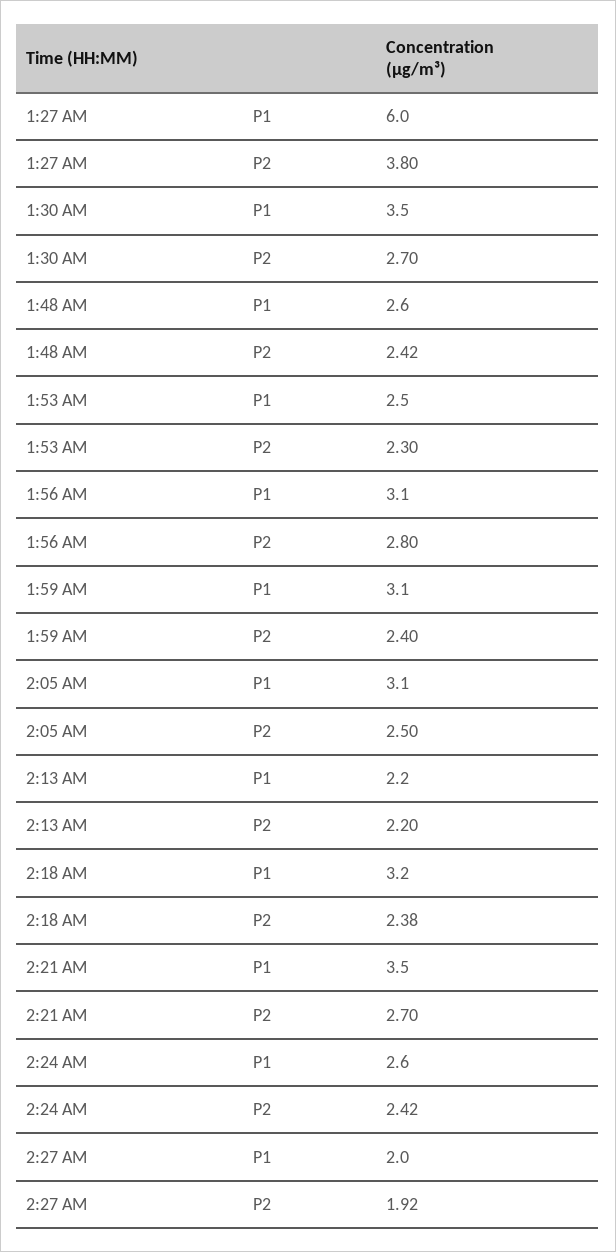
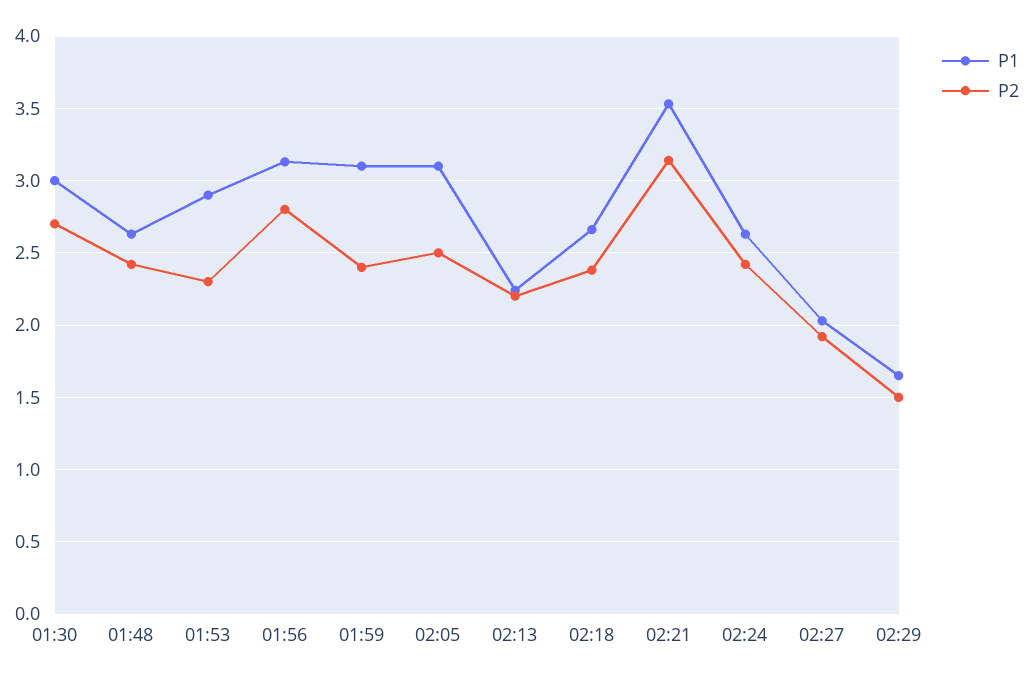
P1, 1:27 AM: 6 -> none
P2, 1:27 AM: 3.8 -> none
P1, 1:30 AM: 3.5 -> 3
P1, 1:53 AM: 2.5 -> 2.9
P1, 2:18 AM: 3.2 -> 2.65
P2, 2:21 AM: 2.7 -> 3.15
P1, 02:29: none -> 1.65
P2, 02:29: none -> 1.5

